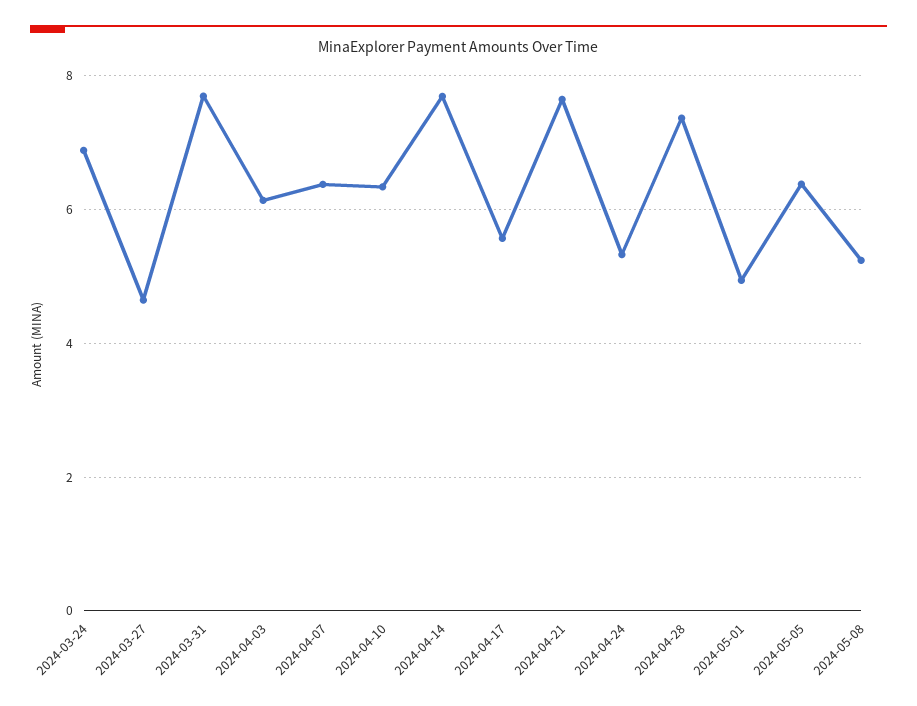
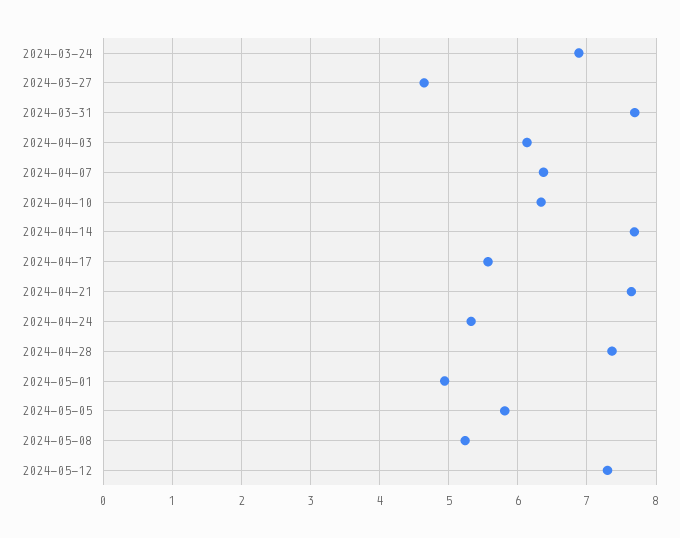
2024-05-05: 6.4 -> 5.8
2024-05-12: none -> 7.3

